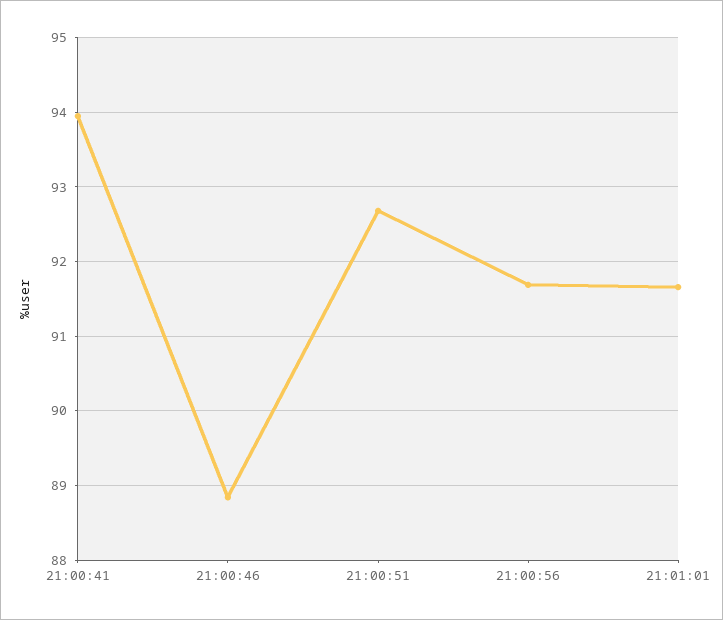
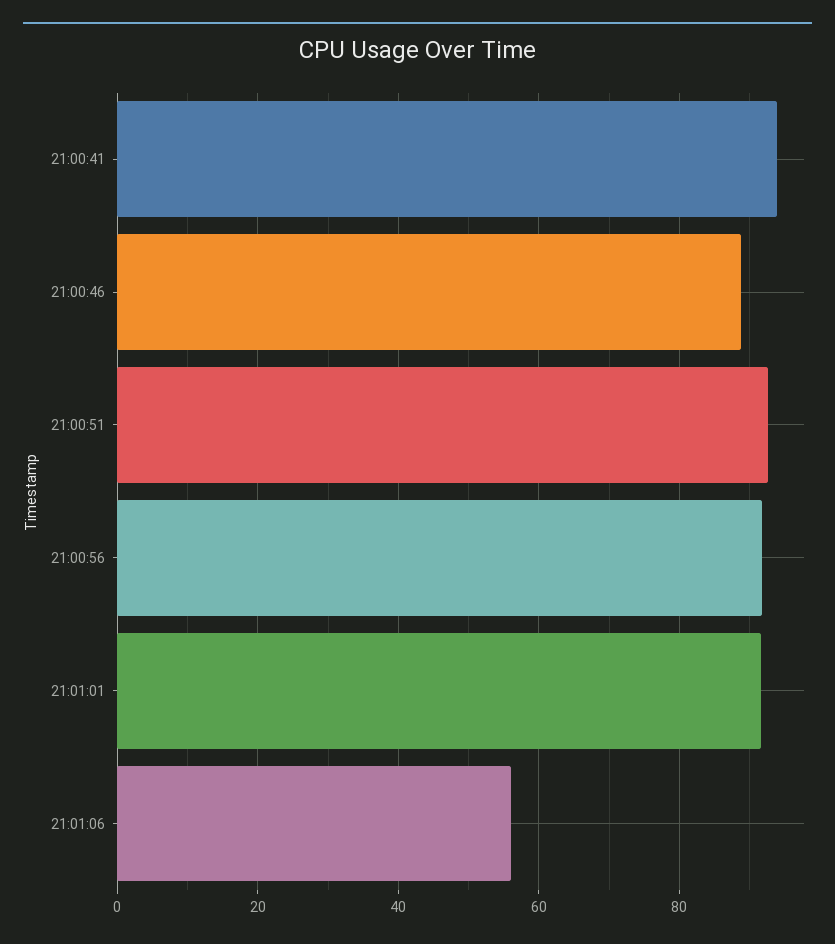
21:01:06: none -> 56

